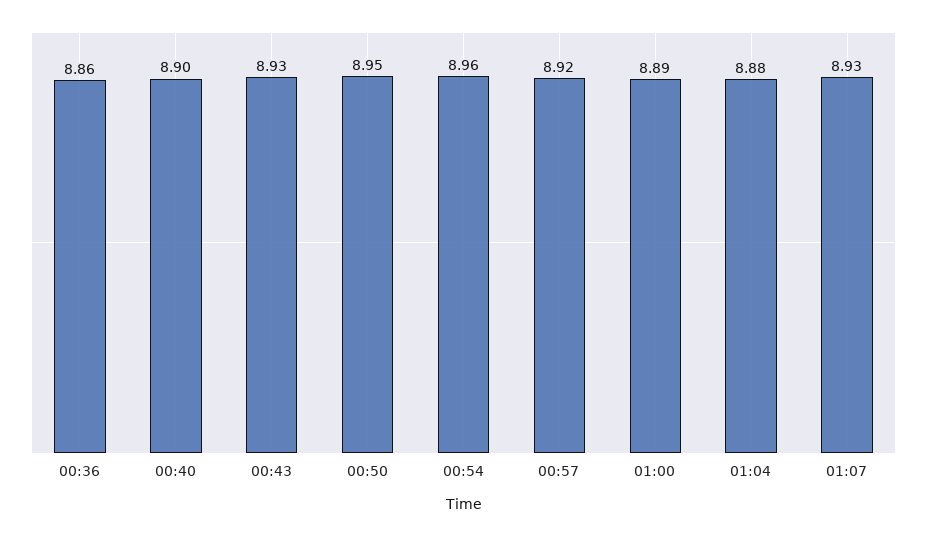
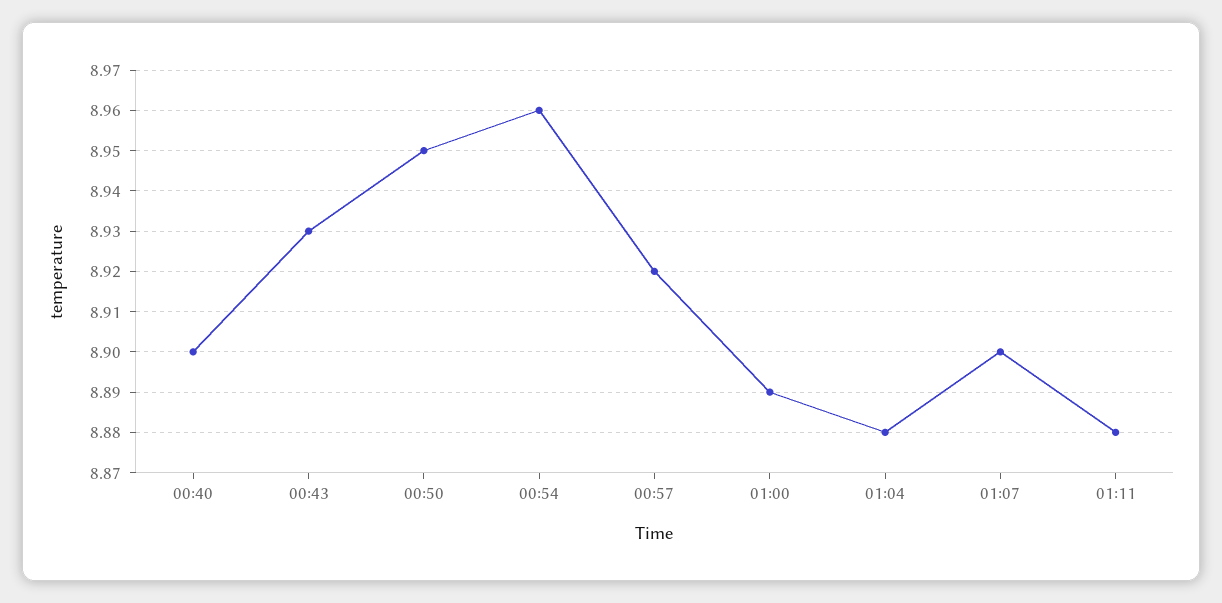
00:36: 8.86 -> none
01:07: 8.93 -> 8.9
01:11: none -> 8.88

